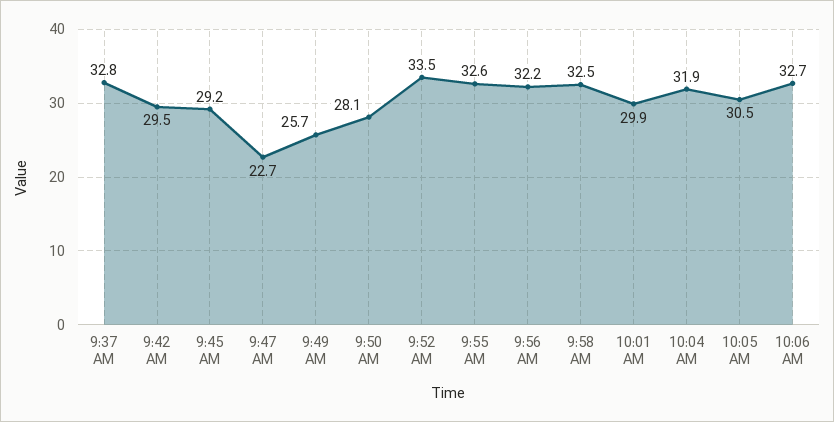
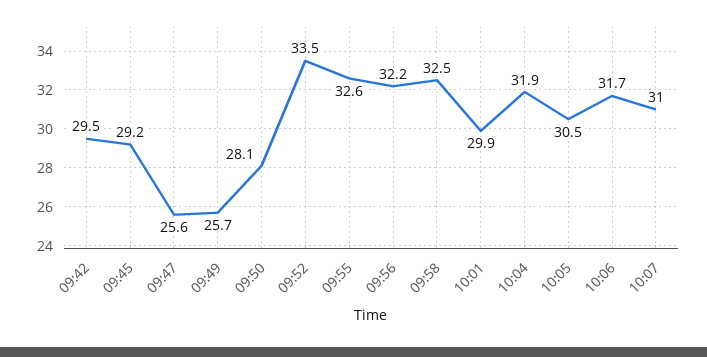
9:37 AM: 32.8 -> none
9:47 AM: 22.7 -> 25.6
10:06 AM: 32.7 -> 31.7
10:07: none -> 31

